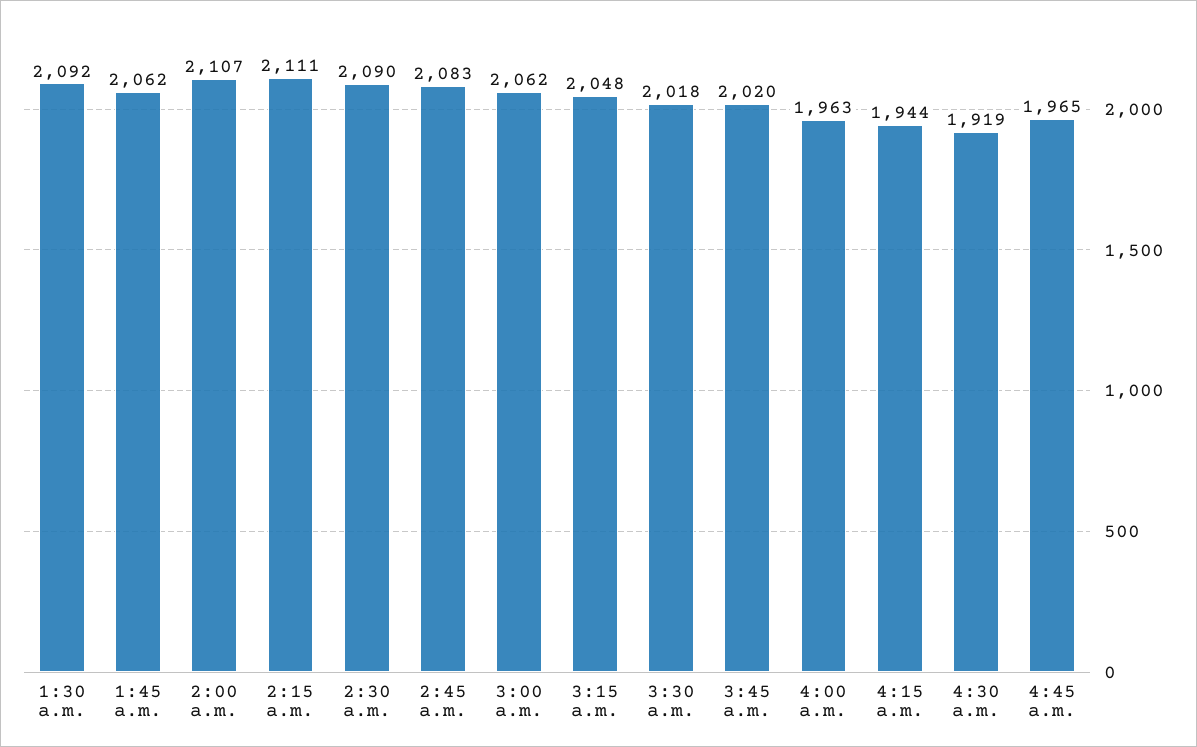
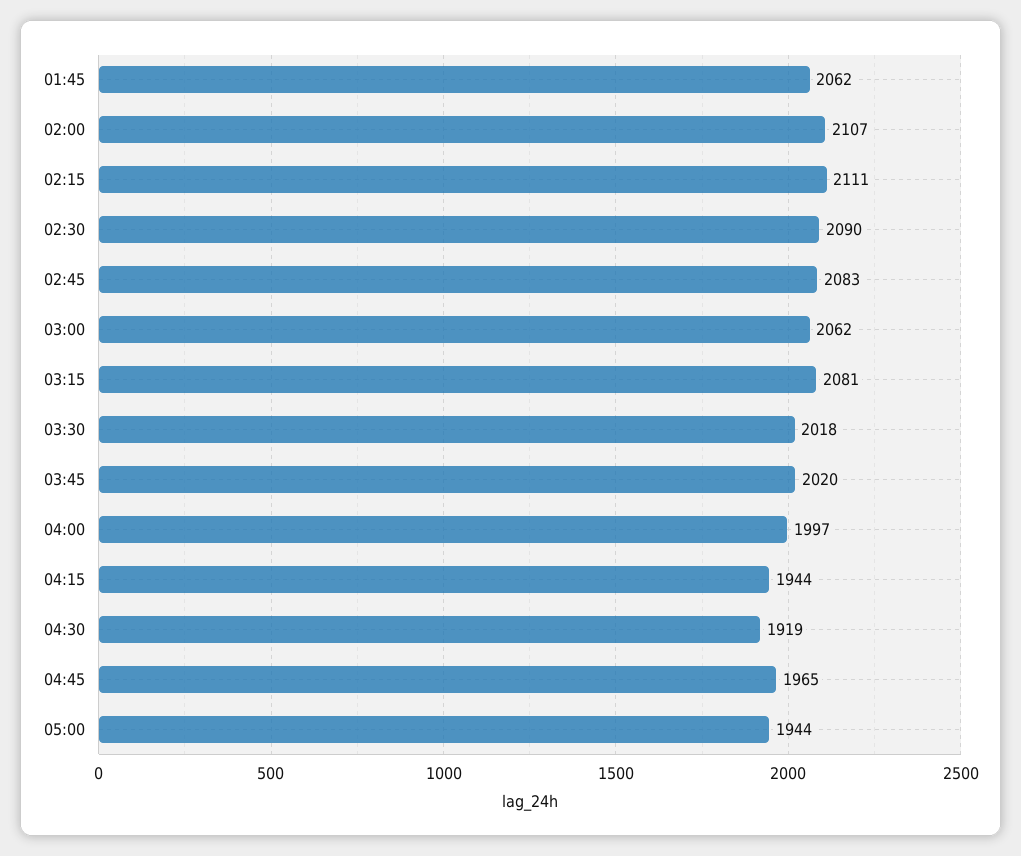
1:30 a.m.: 2092 -> none
3:15 a.m.: 2048 -> 2081
4:00 a.m.: 1963 -> 1997
05:00: none -> 1944

